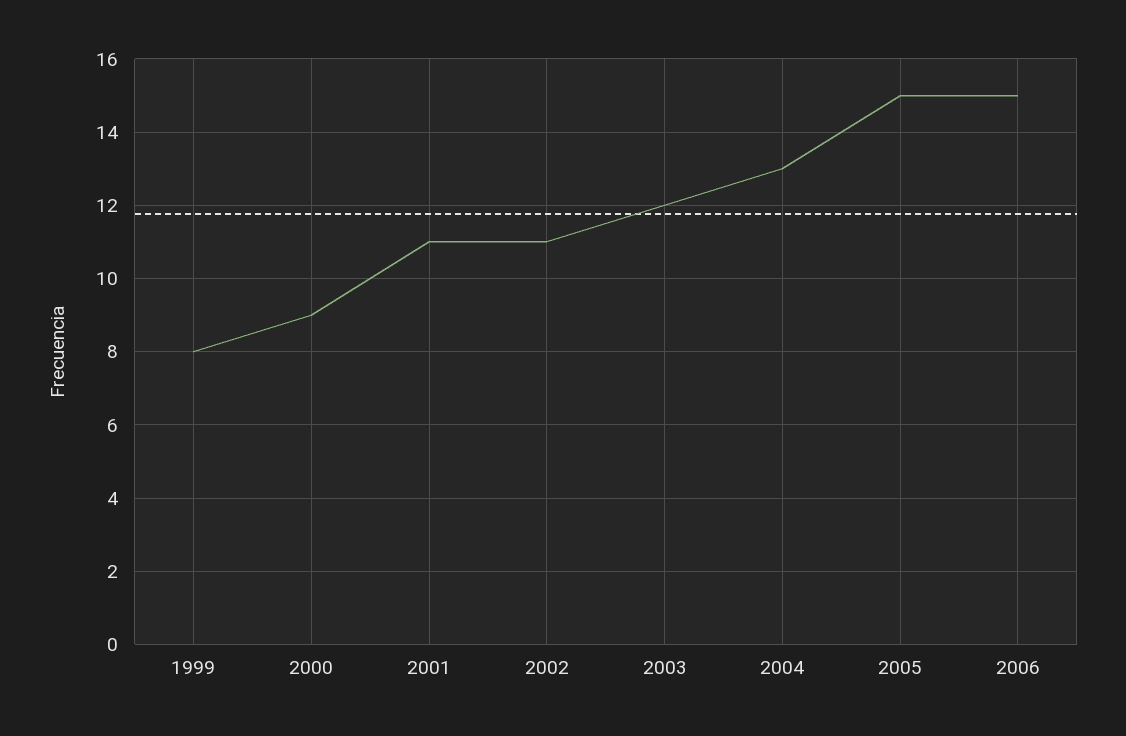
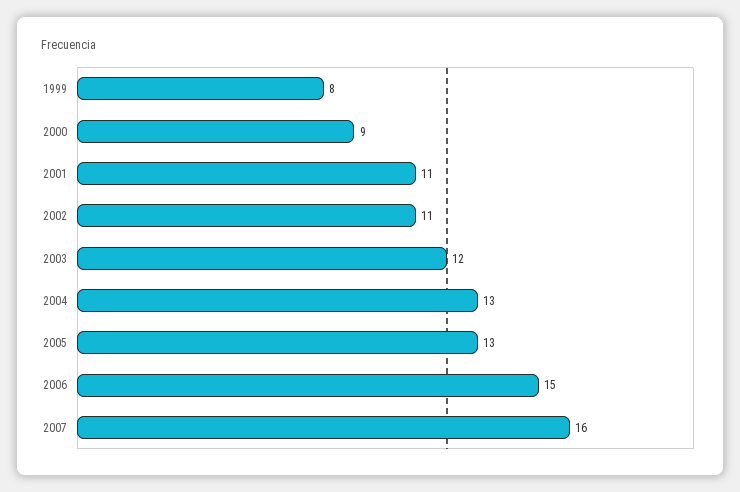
2005: 15 -> 13
2007: none -> 16

